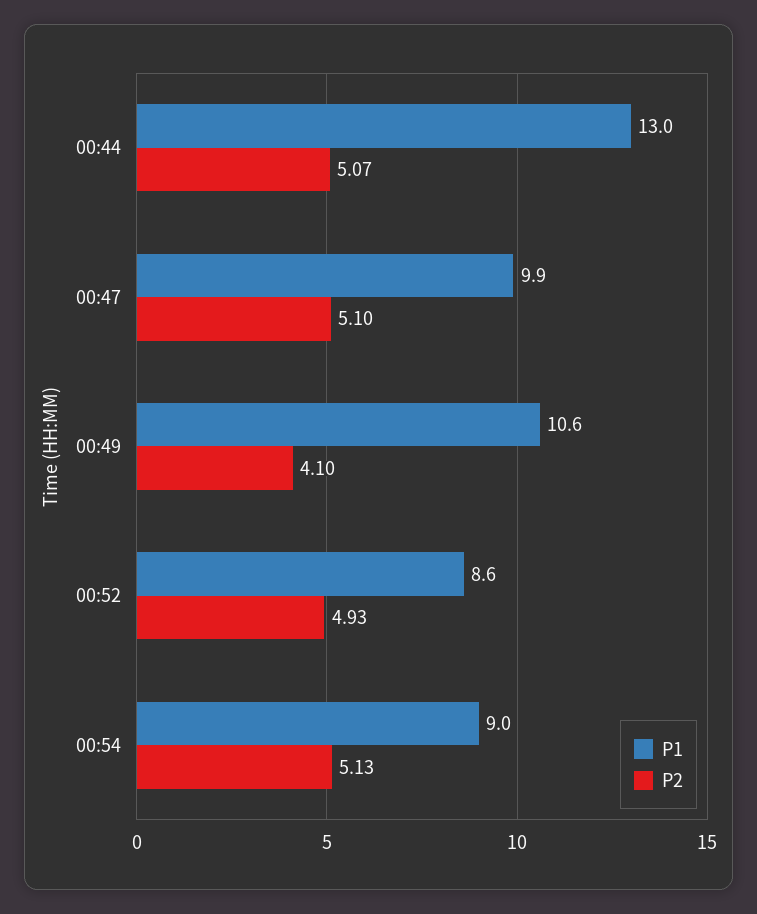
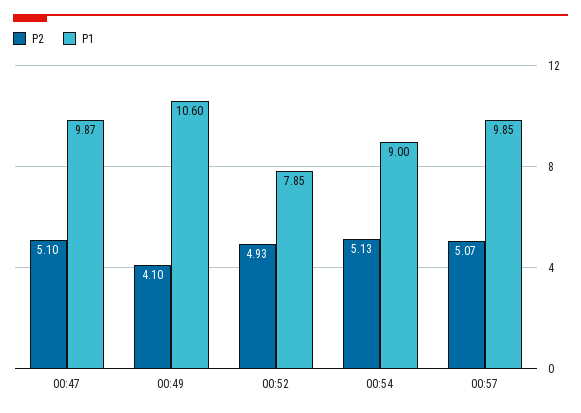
P1, 00:44: 13 -> none
P2, 00:44: 5.07 -> none
P1, 00:52: 8.6 -> 7.85
P2, 00:57: none -> 5.07
P1, 00:57: none -> 9.85

